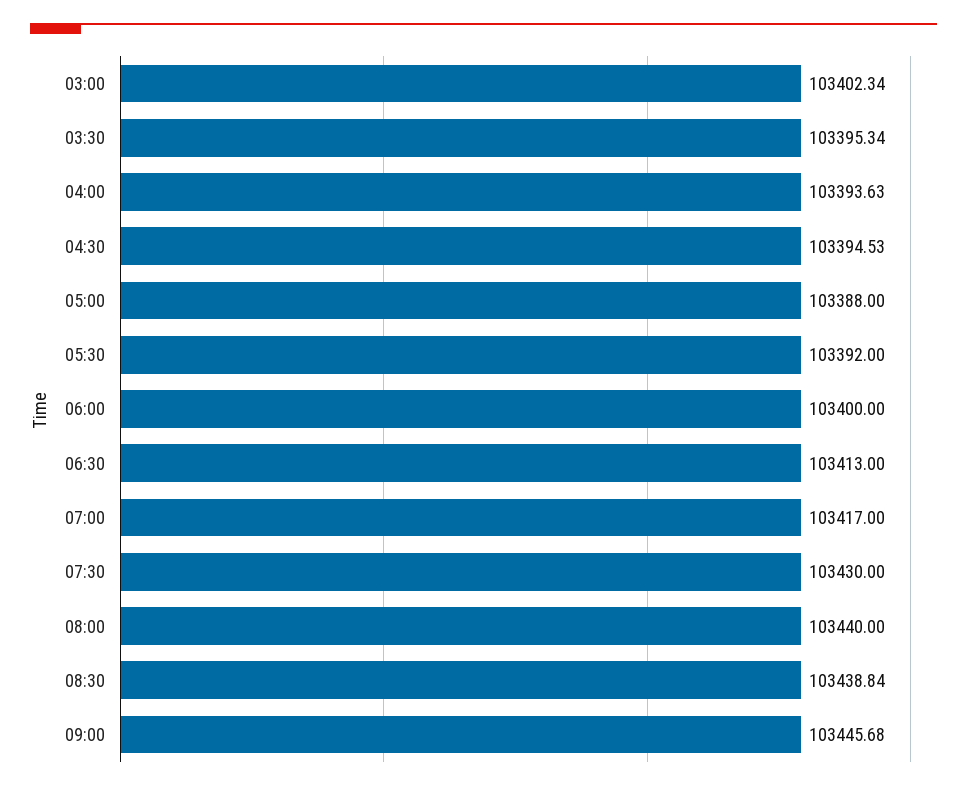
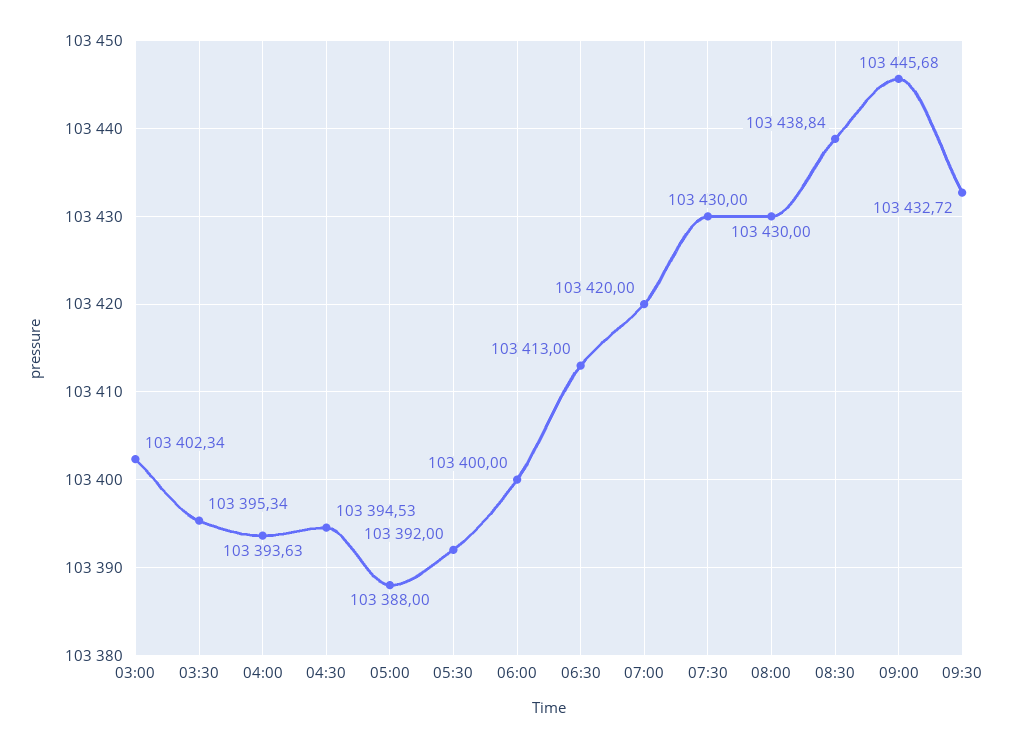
07:00: 103417 -> 103420
08:00: 103440 -> 103430
09:30: none -> 103432.72

